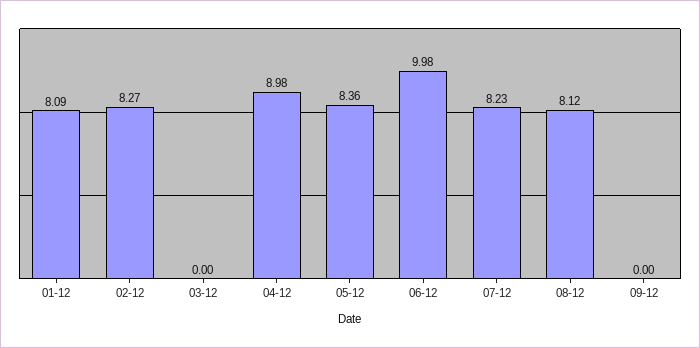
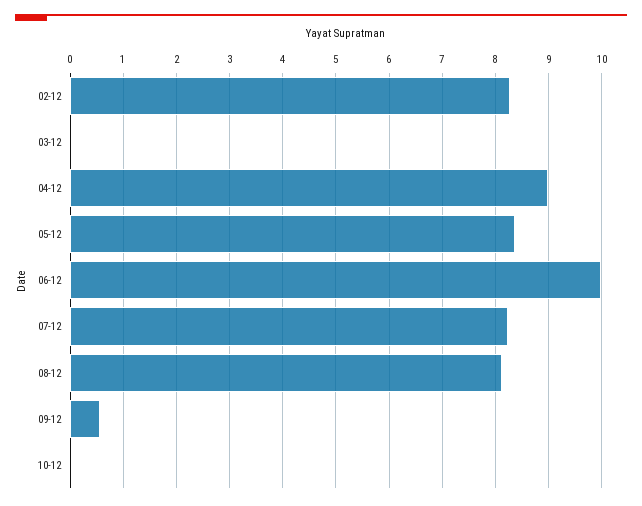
01-12: 8.09 -> none
09-12: 0 -> 0.6
10-12: none -> 0

